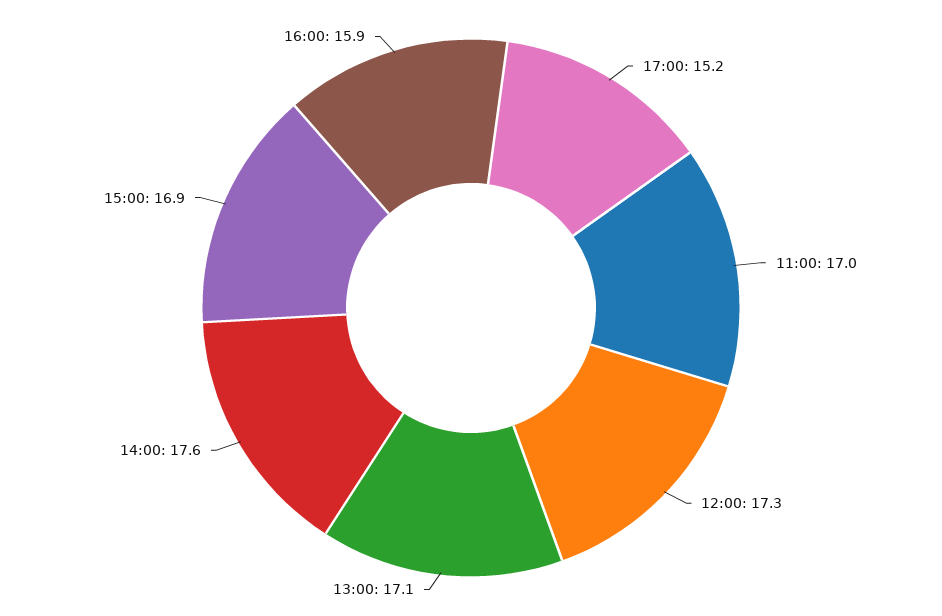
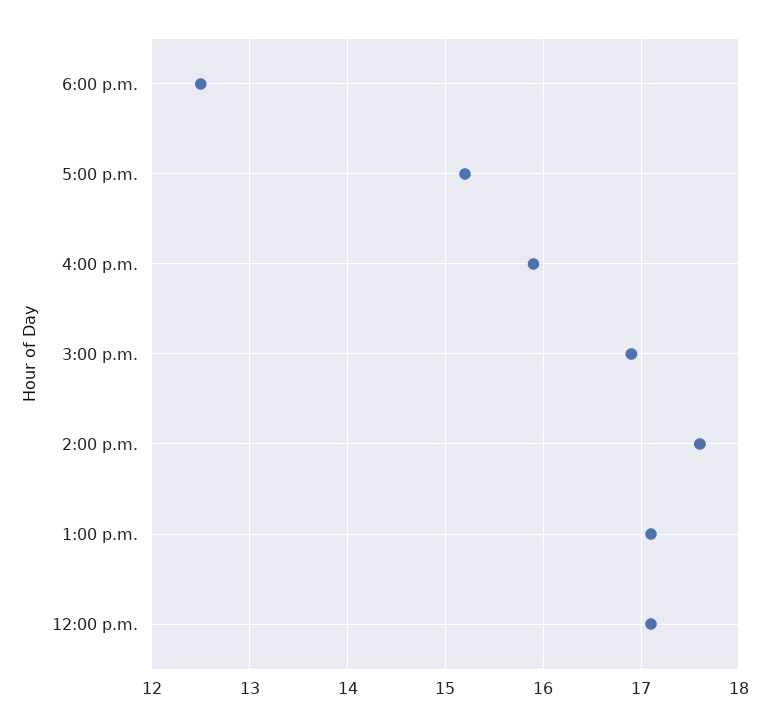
11:00: 17 -> none
12:00: 17.3 -> 17.1
6:00 p.m.: none -> 12.5

